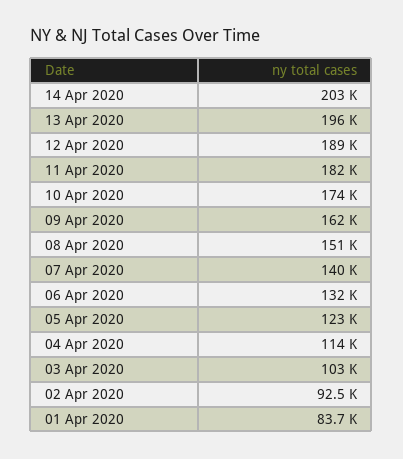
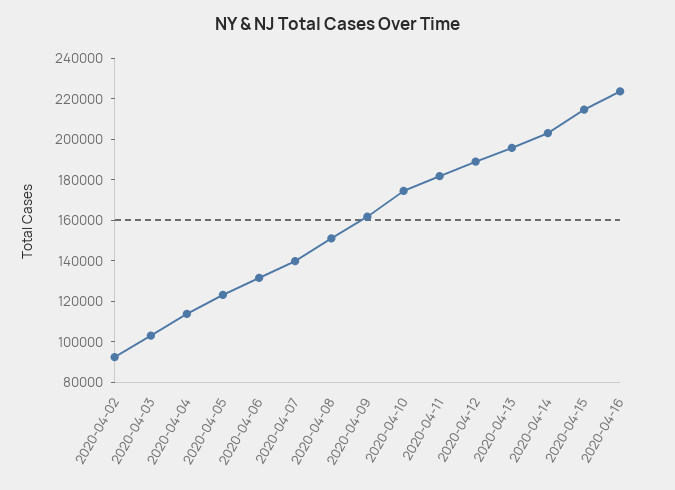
01 Apr 2020: 83700 -> none
2020-04-15: none -> 215000
2020-04-16: none -> 225000

